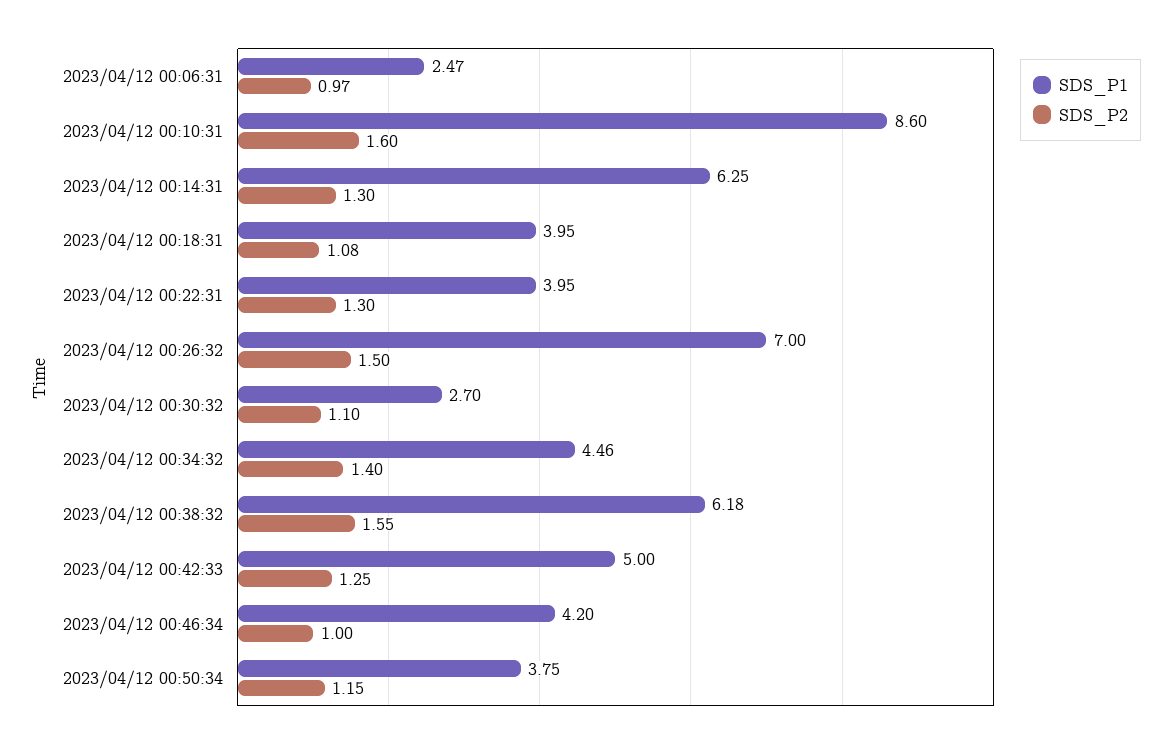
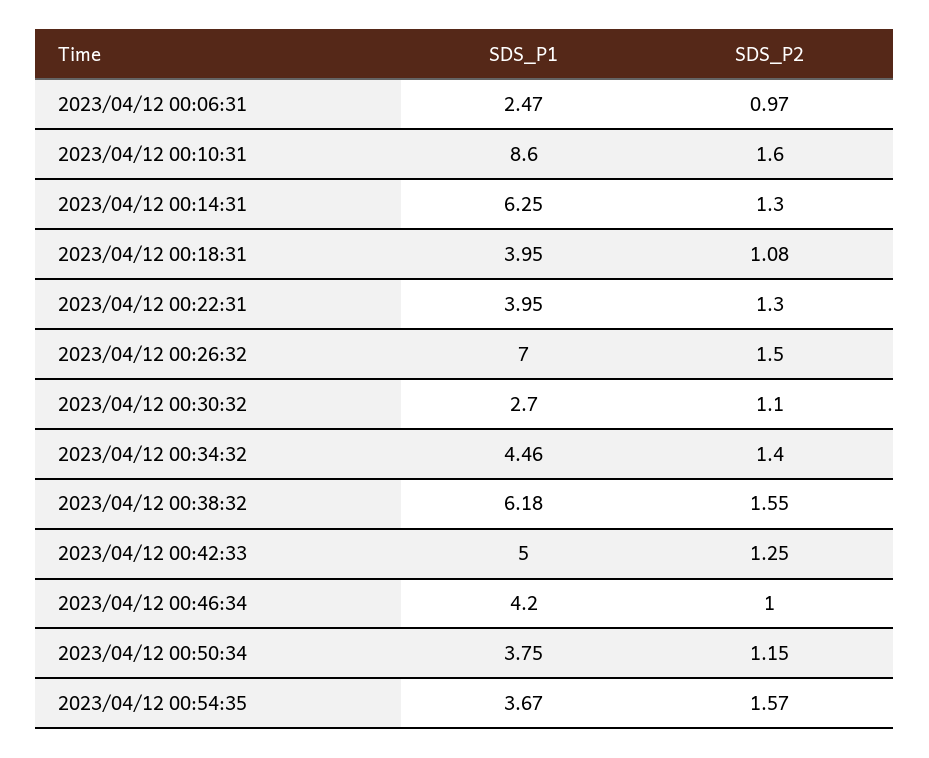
SDS_P1, 2023/04/12 00:54:35: none -> 3.67
SDS_P2, 2023/04/12 00:54:35: none -> 1.57

